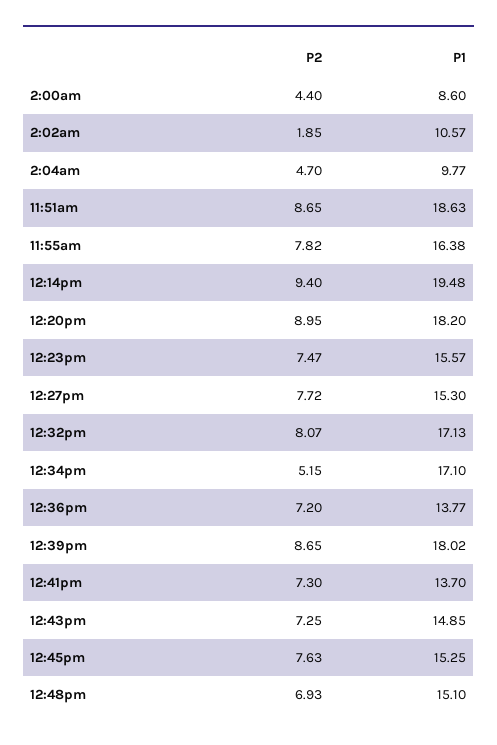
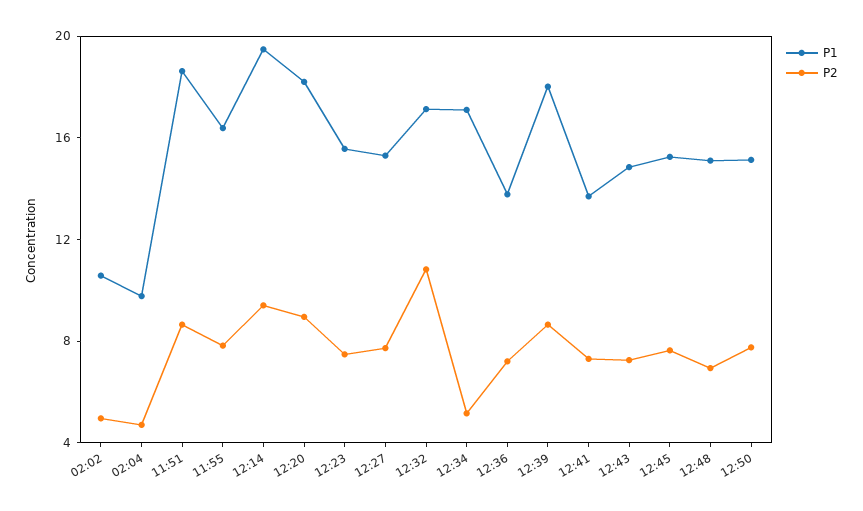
P2, 2:00am: 4.4 -> none
P1, 2:00am: 8.6 -> none
P2, 2:02am: 1.85 -> 5
P2, 12:32pm: 8.07 -> 11
P1, 12:50: none -> 15
P2, 12:50: none -> 8

